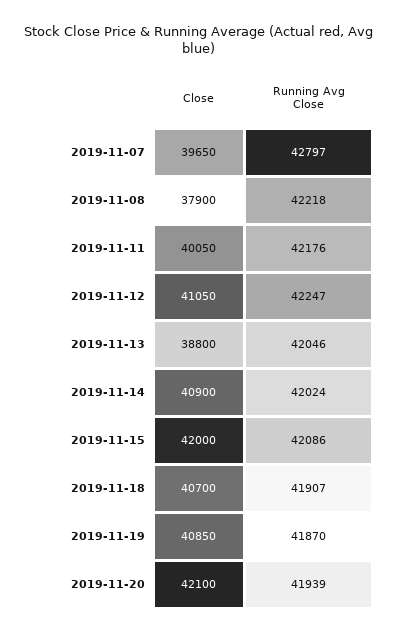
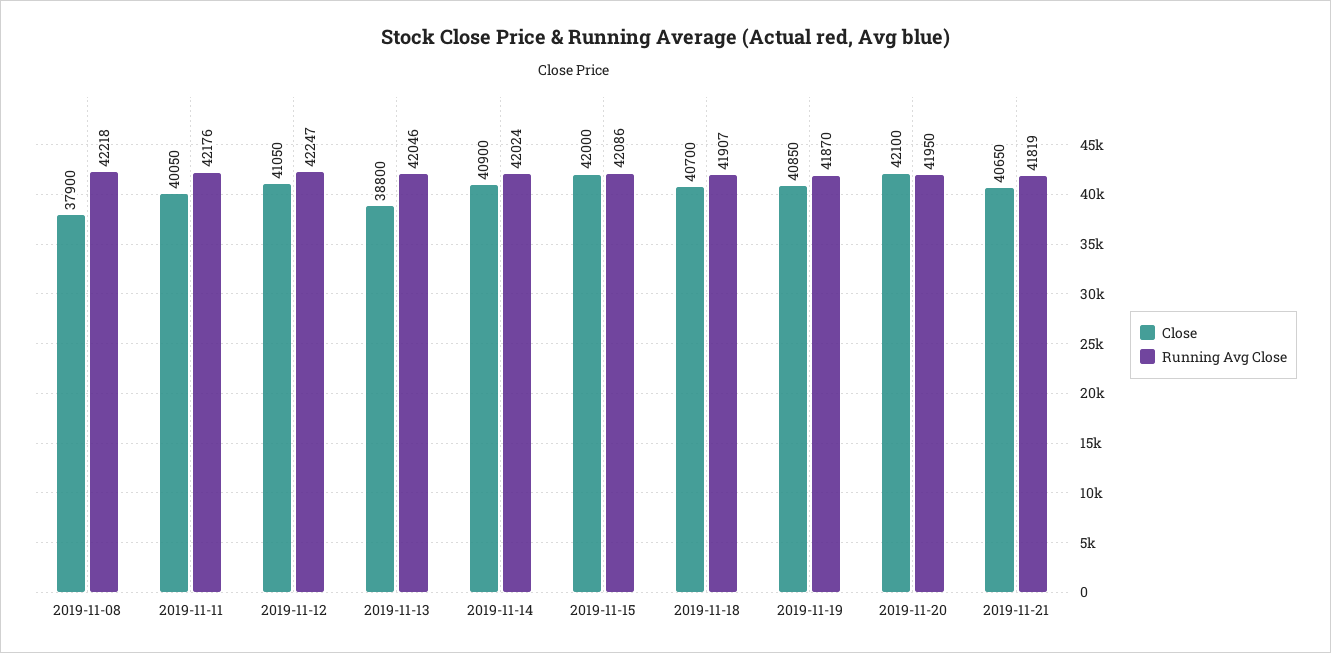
Close, 2019-11-07: 39650 -> none
Running Avg Close, 2019-11-07: 42797 -> none
Running Avg Close, 2019-11-20: 41939 -> 41950
Close, 2019-11-21: none -> 40650
Running Avg Close, 2019-11-21: none -> 41819

